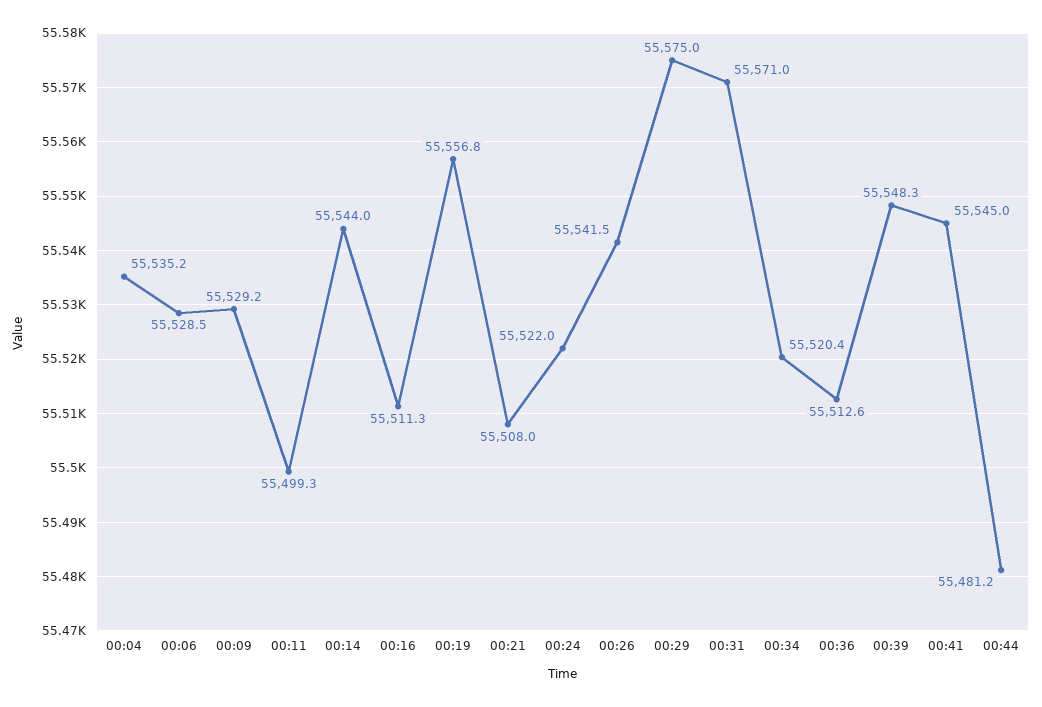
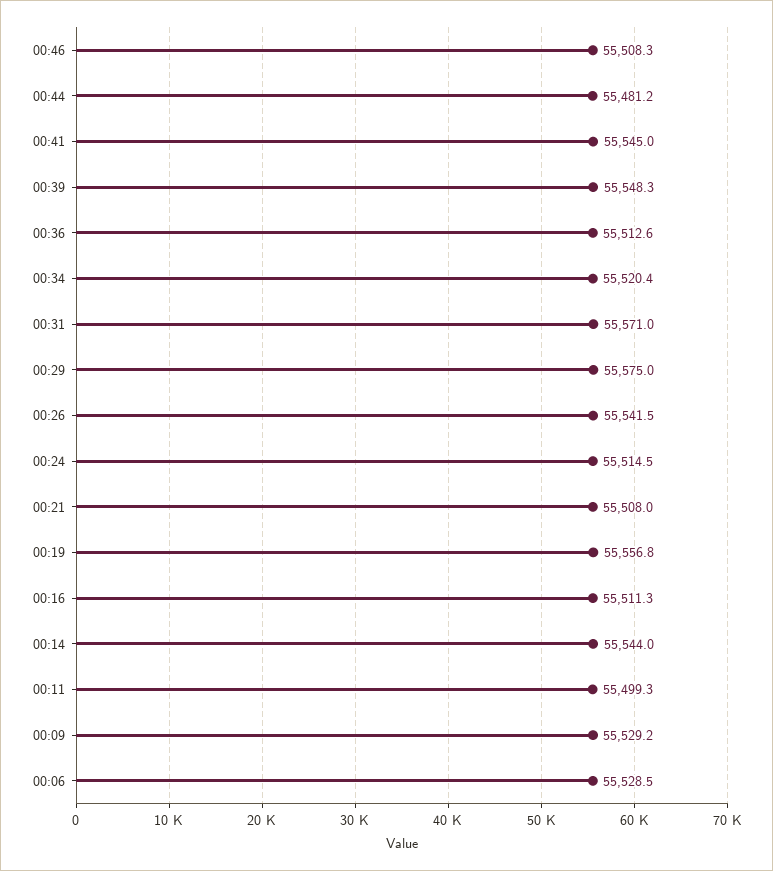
00:04: 55535.2 -> none
00:24: 55522 -> 55514.5
00:46: none -> 55508.3

